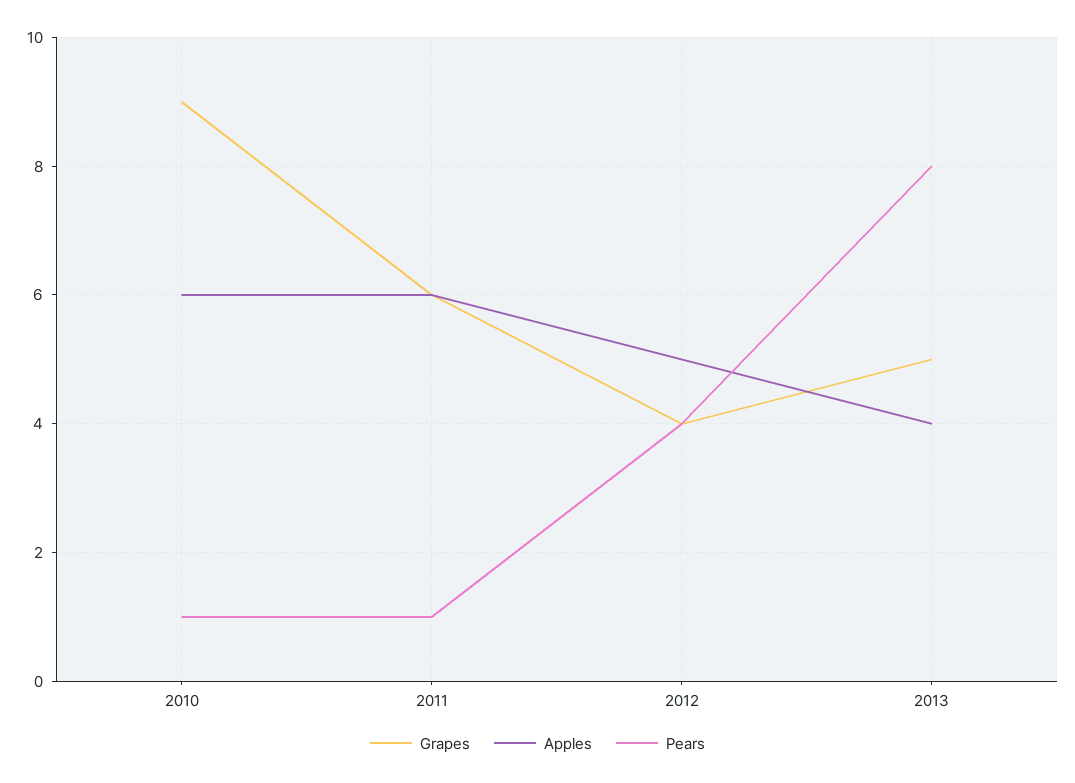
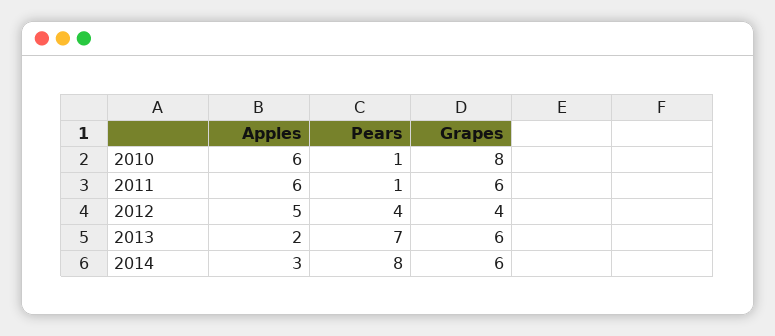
Grapes, 2010: 9 -> 8
Grapes, 2013: 5 -> 6
Apples, 2013: 4 -> 2
Pears, 2013: 8 -> 7
Apples, 2014: none -> 3
Pears, 2014: none -> 8
Grapes, 2014: none -> 6

